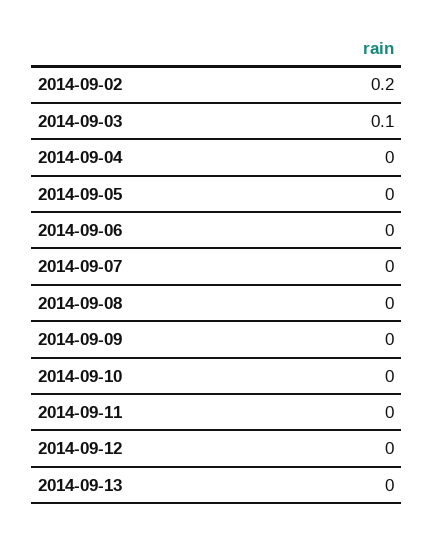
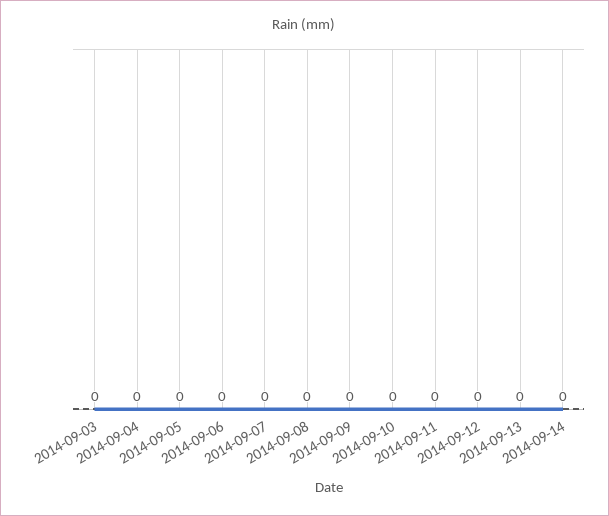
2014-09-02: 0.2 -> none
2014-09-03: 0.1 -> 0
2014-09-14: none -> 0

